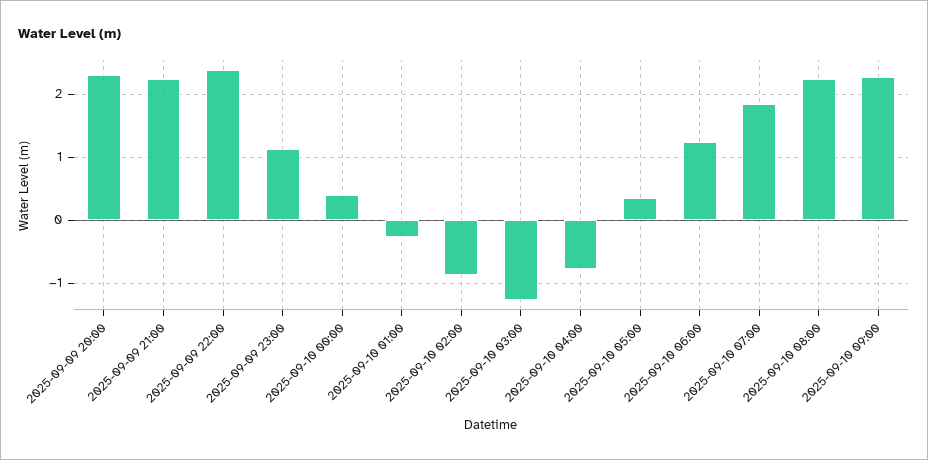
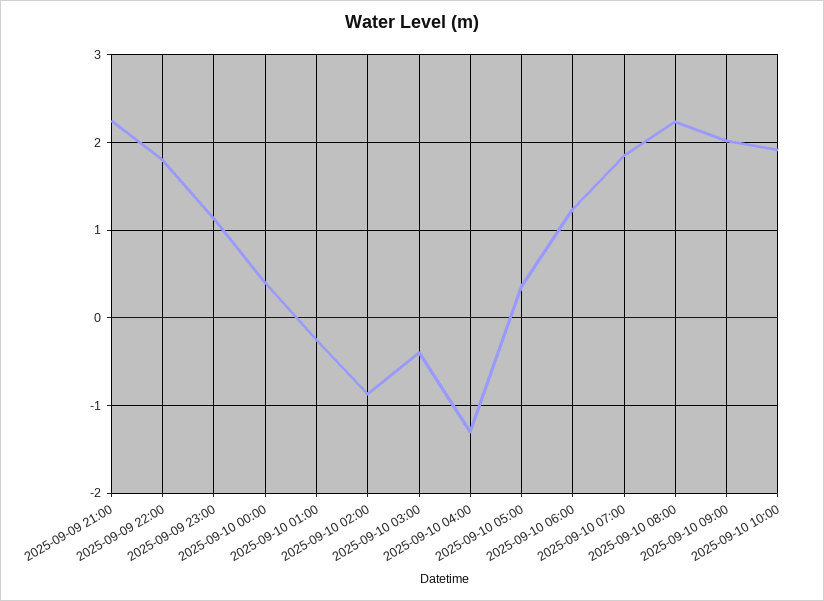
2025-09-09 20:00: 2.3 -> none
2025-09-09 22:00: 2.4 -> 1.8
2025-09-10 03:00: -1.3 -> -0.4
2025-09-10 04:00: -0.8 -> -1.3
2025-09-10 09:00: 2.3 -> 2
2025-09-10 10:00: none -> 1.9

